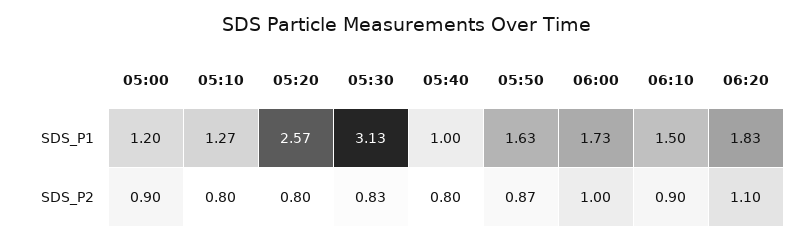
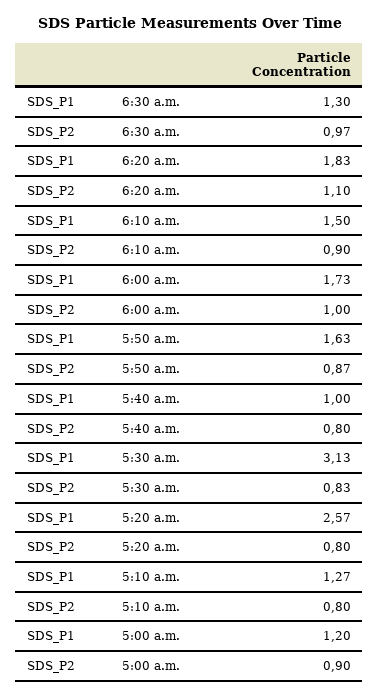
6:30 a.m., SDS_P1: none -> 1.3
6:30 a.m., SDS_P2: none -> 0.97

